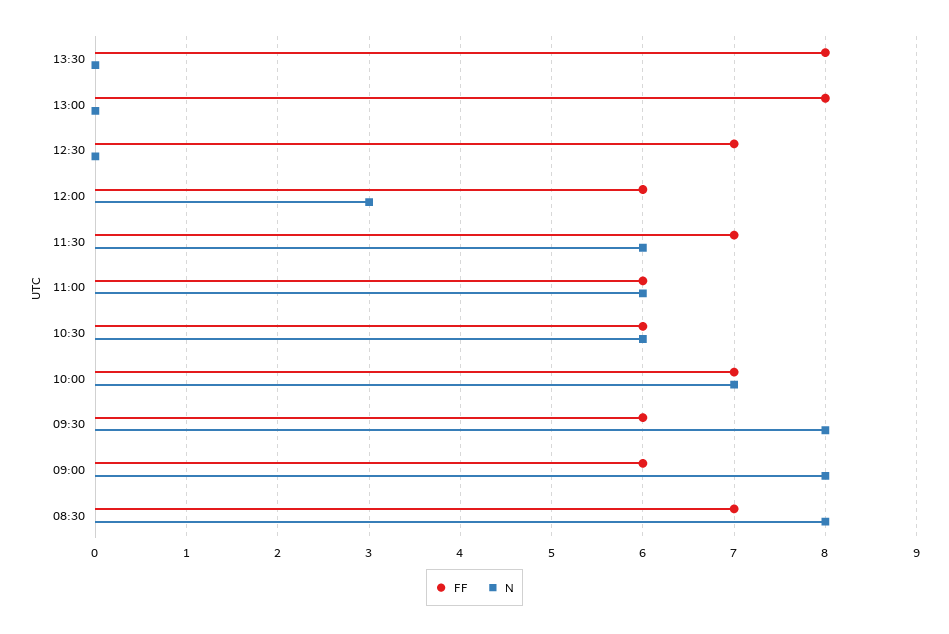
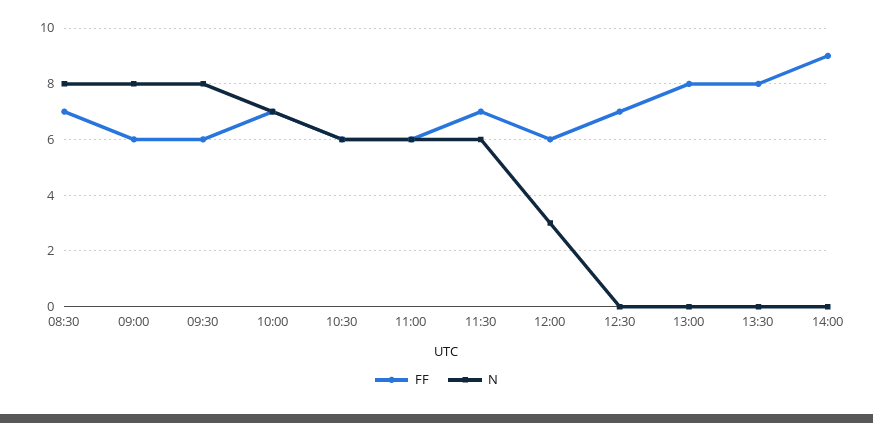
FF, 14:00: none -> 9
N, 14:00: none -> 0

